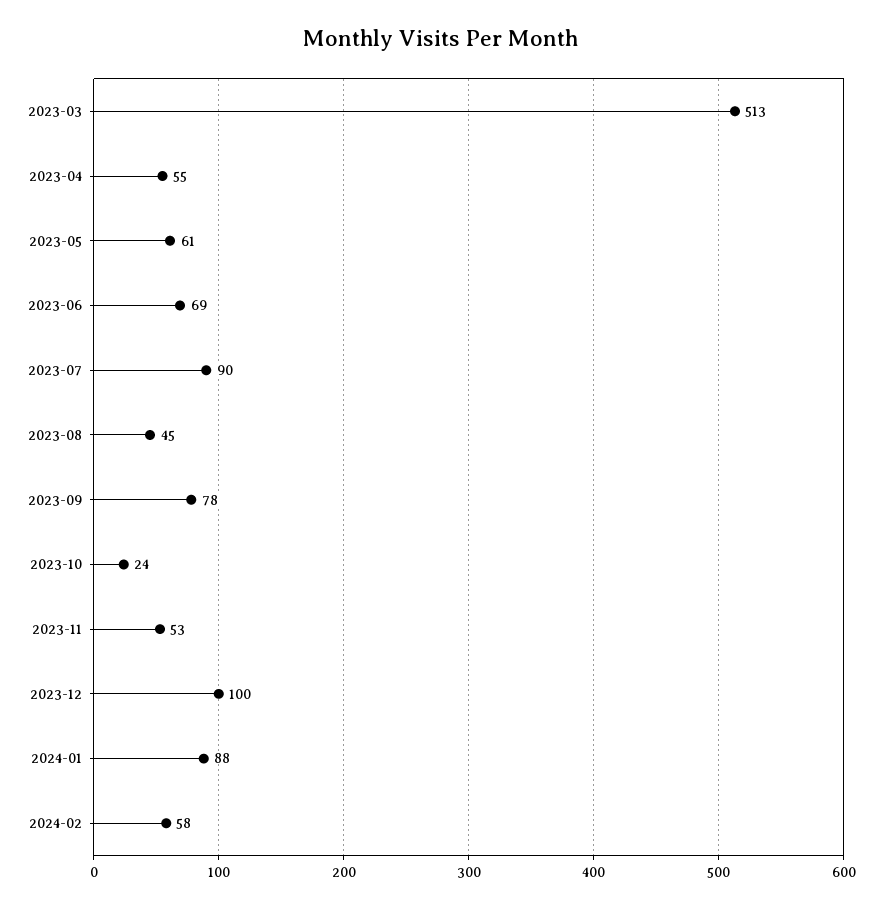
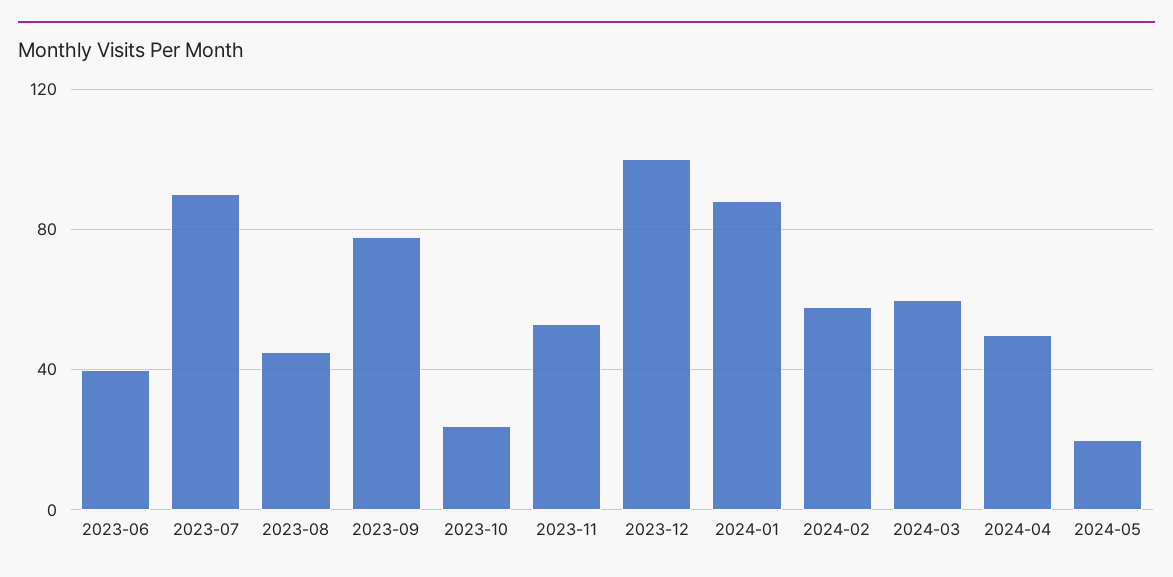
2023-03: 513 -> none
2023-04: 55 -> none
2023-05: 61 -> none
2023-06: 69 -> 40
2024-03: none -> 60
2024-04: none -> 50
2024-05: none -> 20

